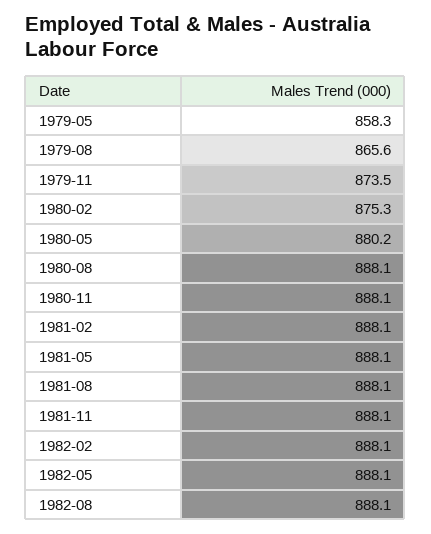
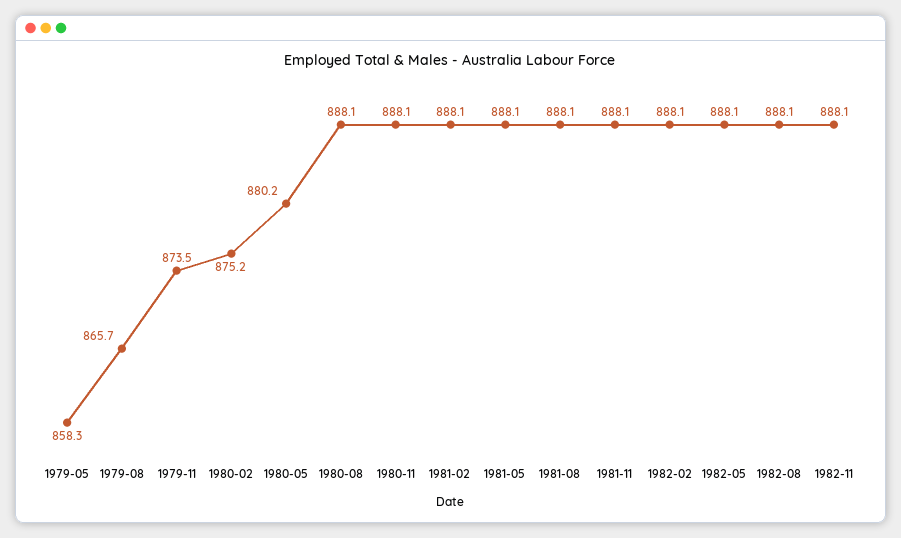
1979-08: 865.6 -> 865.7
1980-02: 875.3 -> 875.2
1982-11: none -> 888.1

